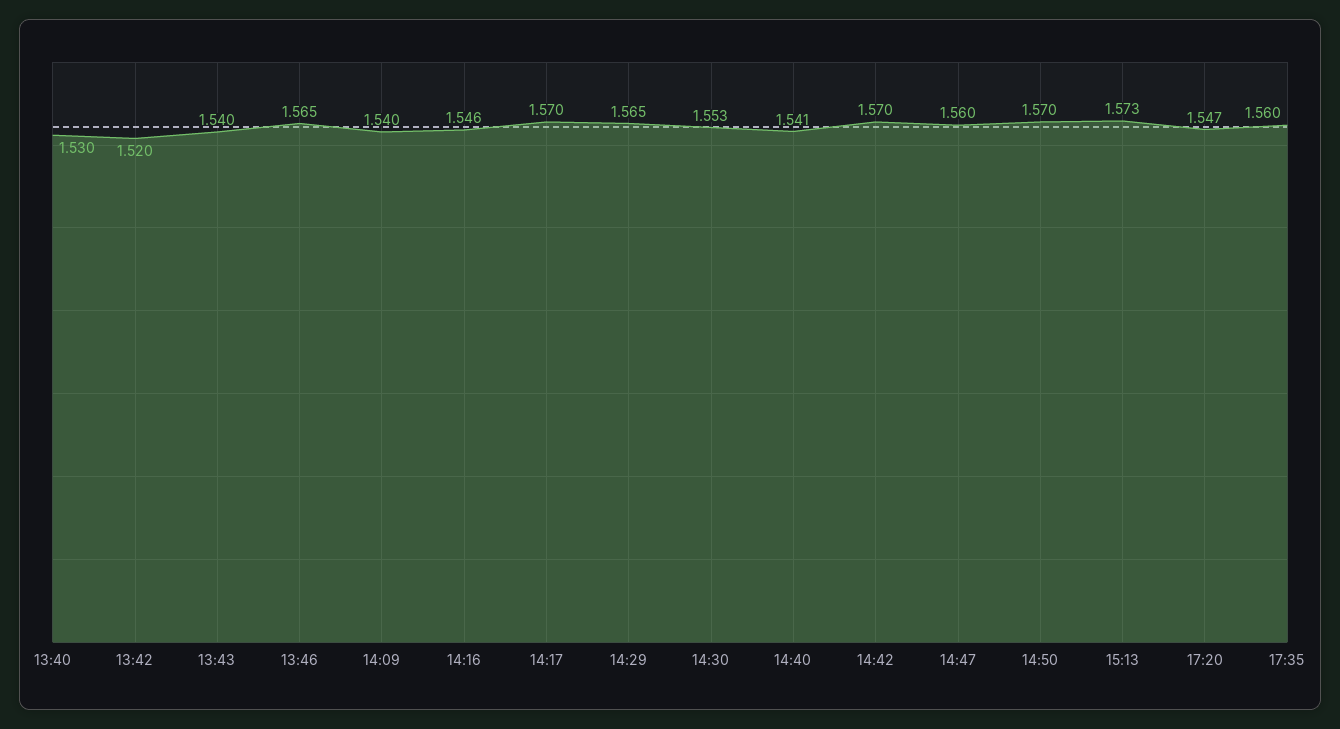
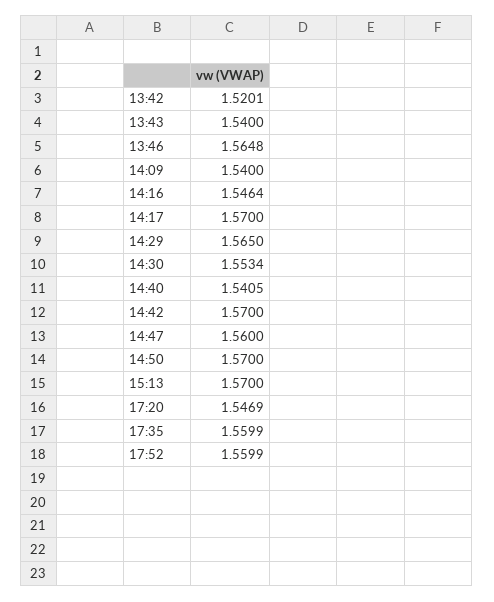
13:40: 1.53 -> none
15:13: 1.573 -> 1.57
17:52: none -> 1.5599

